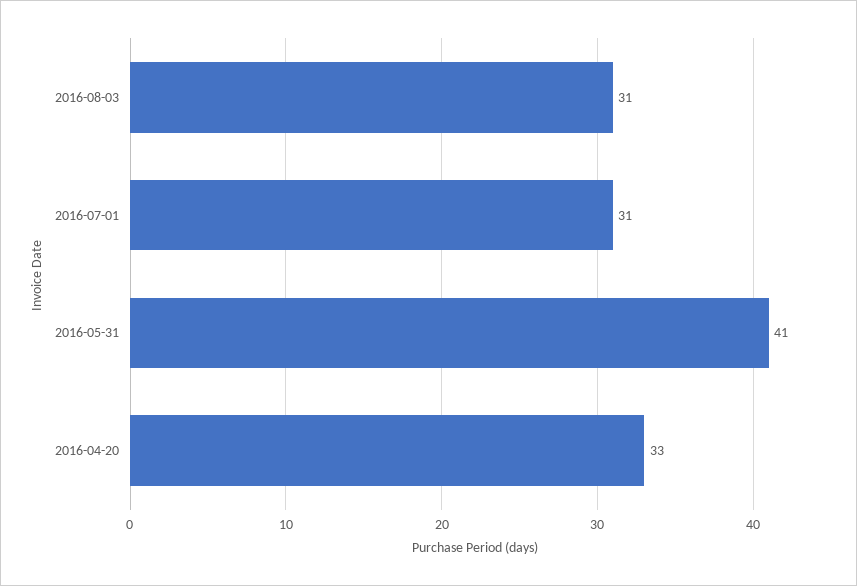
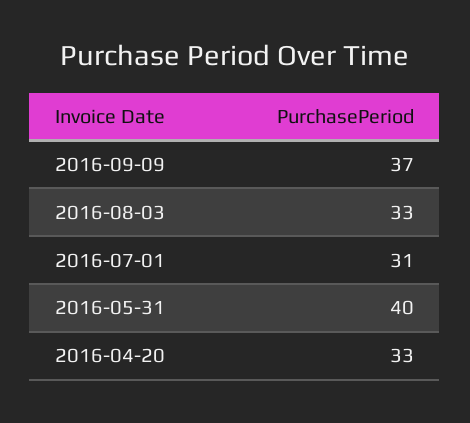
2016-08-03: 31 -> 33
2016-05-31: 41 -> 40
2016-09-09: none -> 37

